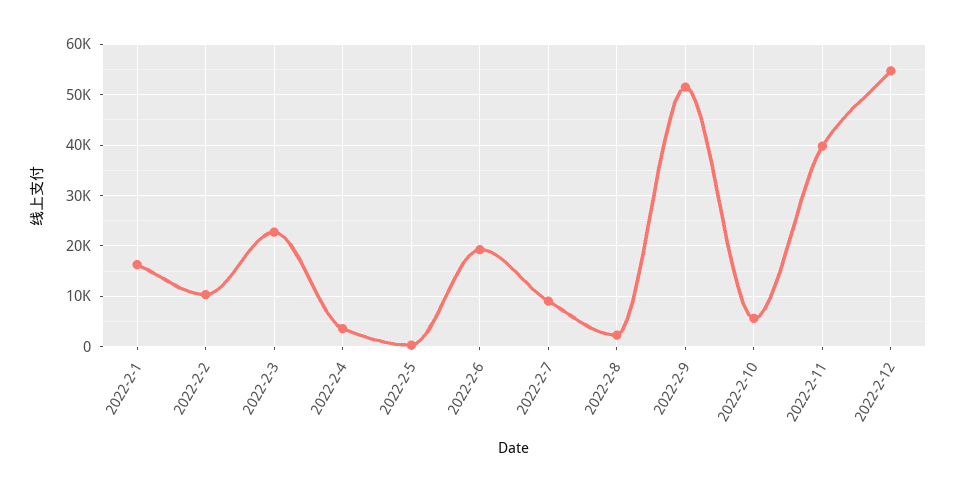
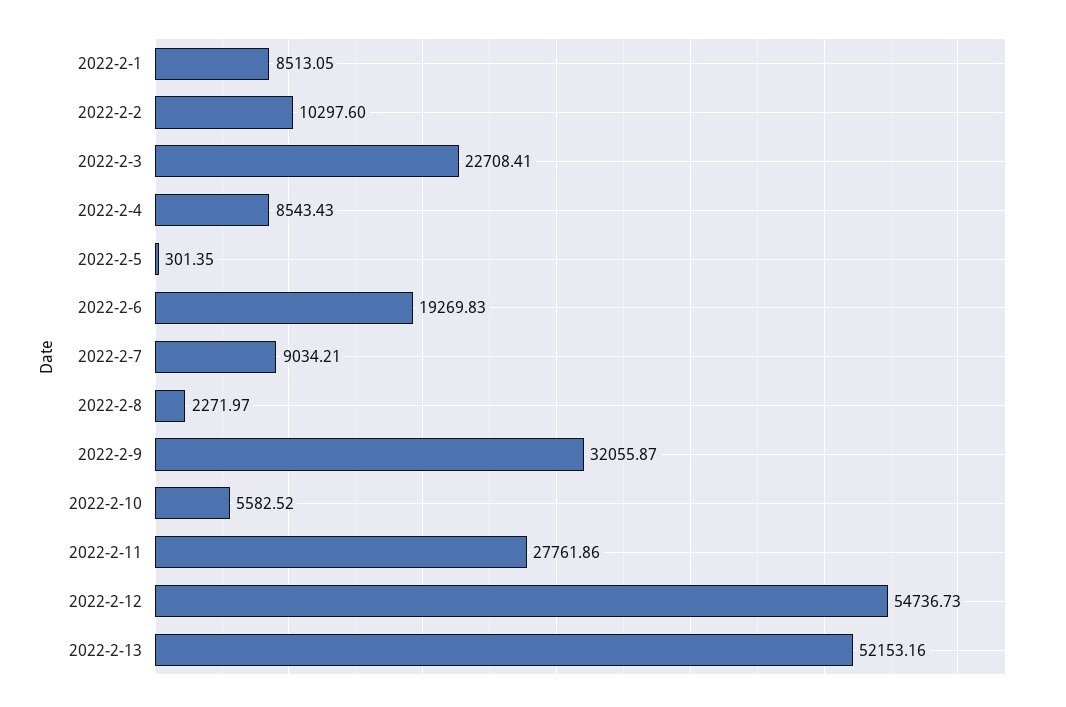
2022-2-1: 16000 -> 8513.05
2022-2-4: 4000 -> 8543.43
2022-2-9: 52000 -> 32055.87
2022-2-11: 40000 -> 27761.86
2022-2-13: none -> 52153.16

